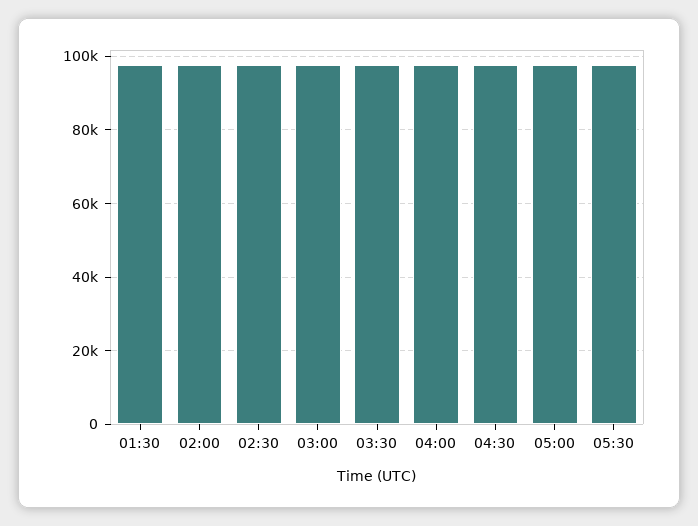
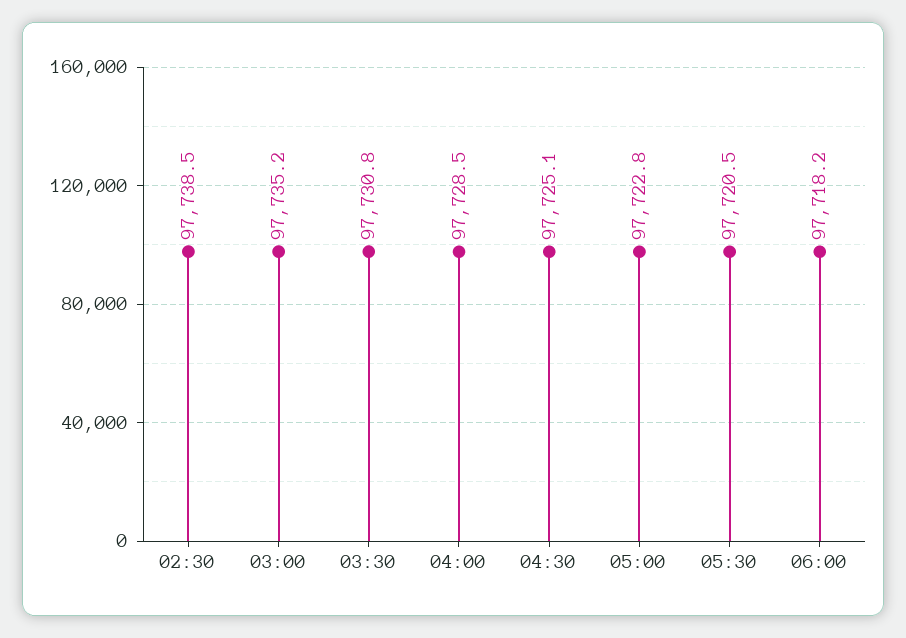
01:30: 98000 -> none
02:00: 98000 -> none
06:00: none -> 97718.2

